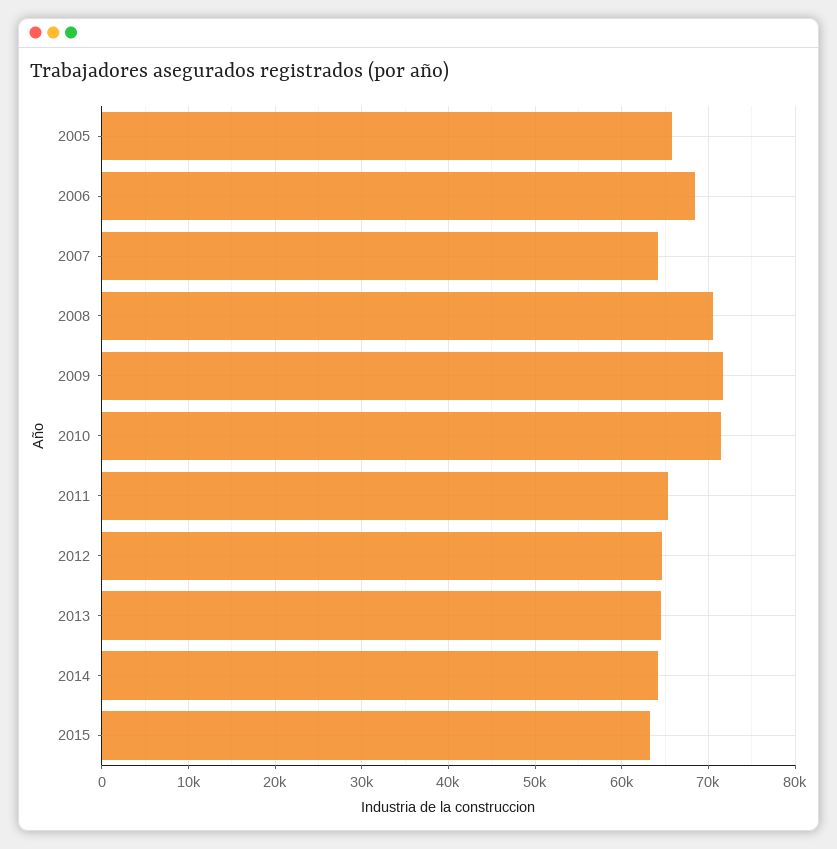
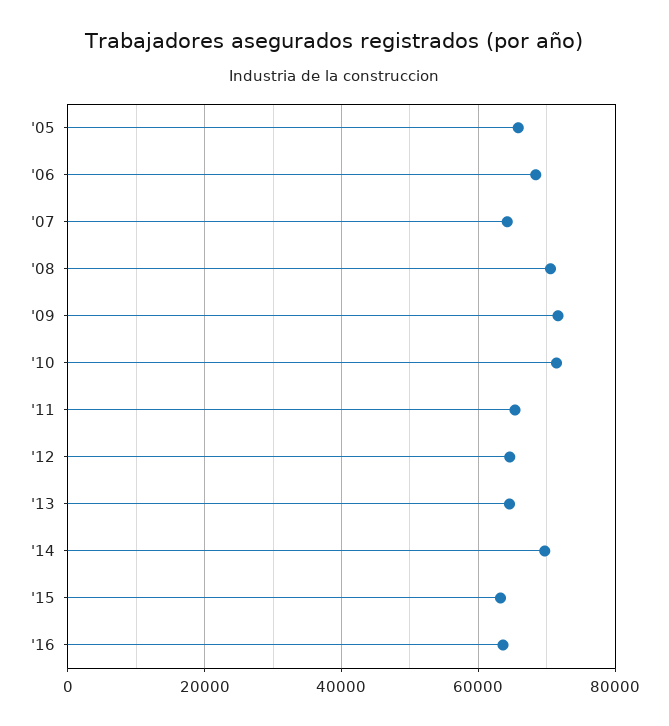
2014: 64000 -> 70000
'16: none -> 64000

